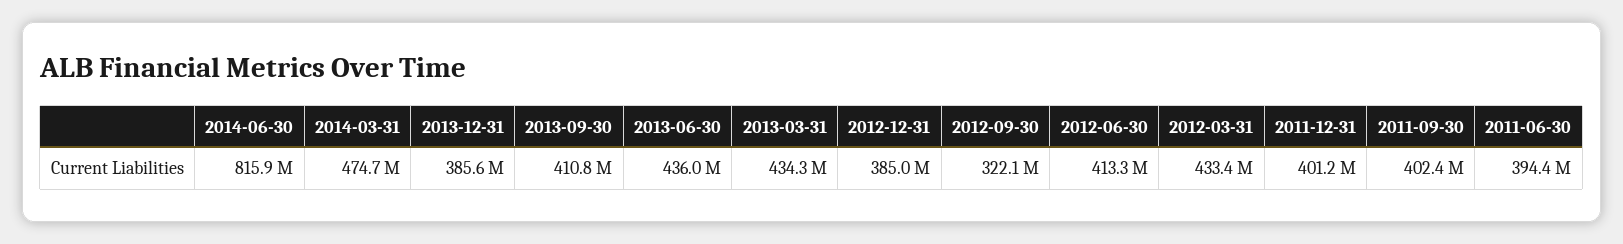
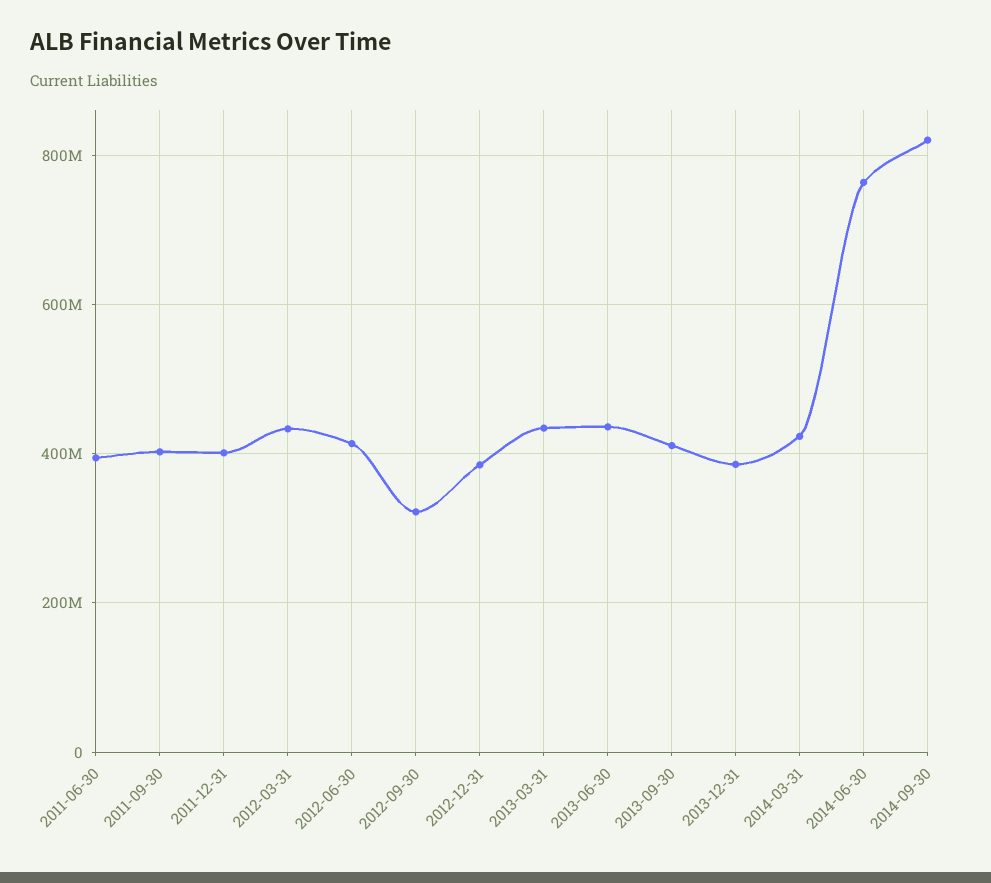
2014-06-30: 815900000 -> 760000000
2014-03-31: 474700000 -> 420000000
2014-09-30: none -> 820000000

